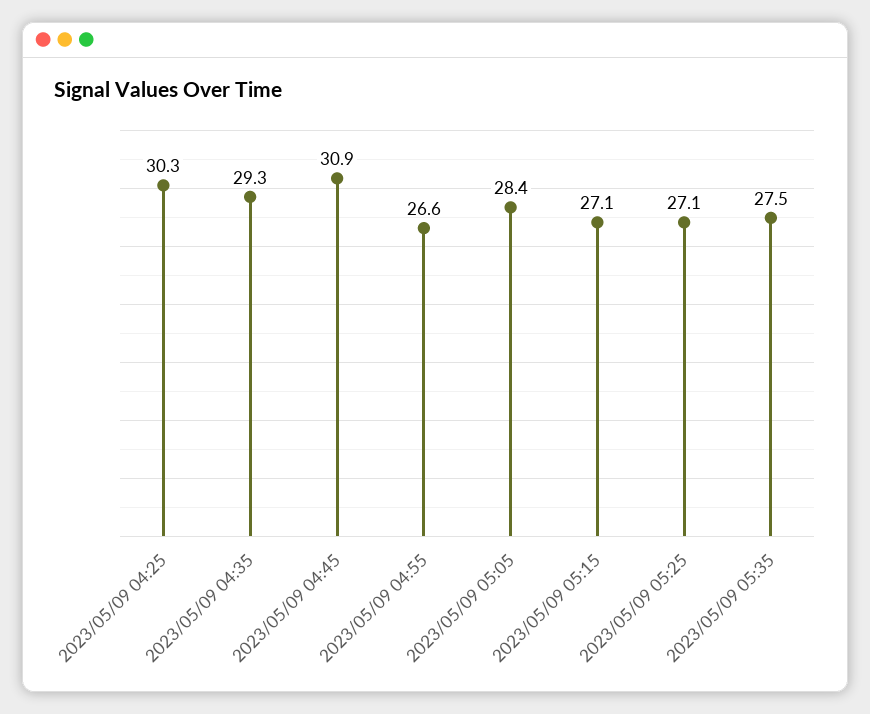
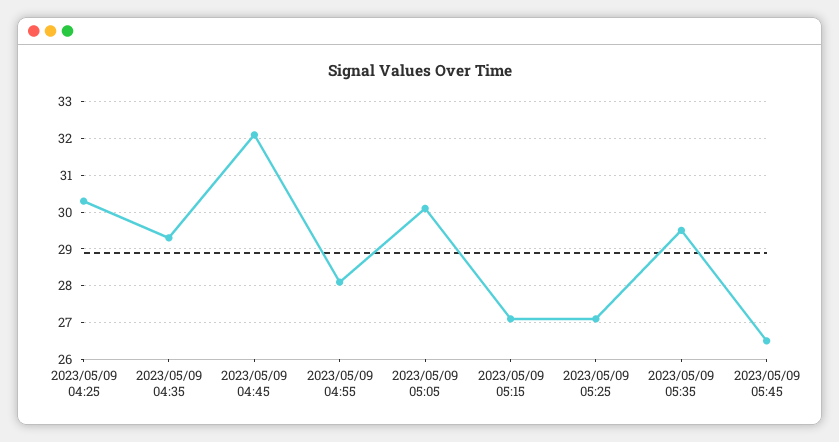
2023/05/09 04:45: 30.9 -> 32
2023/05/09 04:55: 26.6 -> 28
2023/05/09 05:05: 28.4 -> 30
2023/05/09 05:35: 27.5 -> 29.5
2023/05/09 05:45: none -> 26.5

